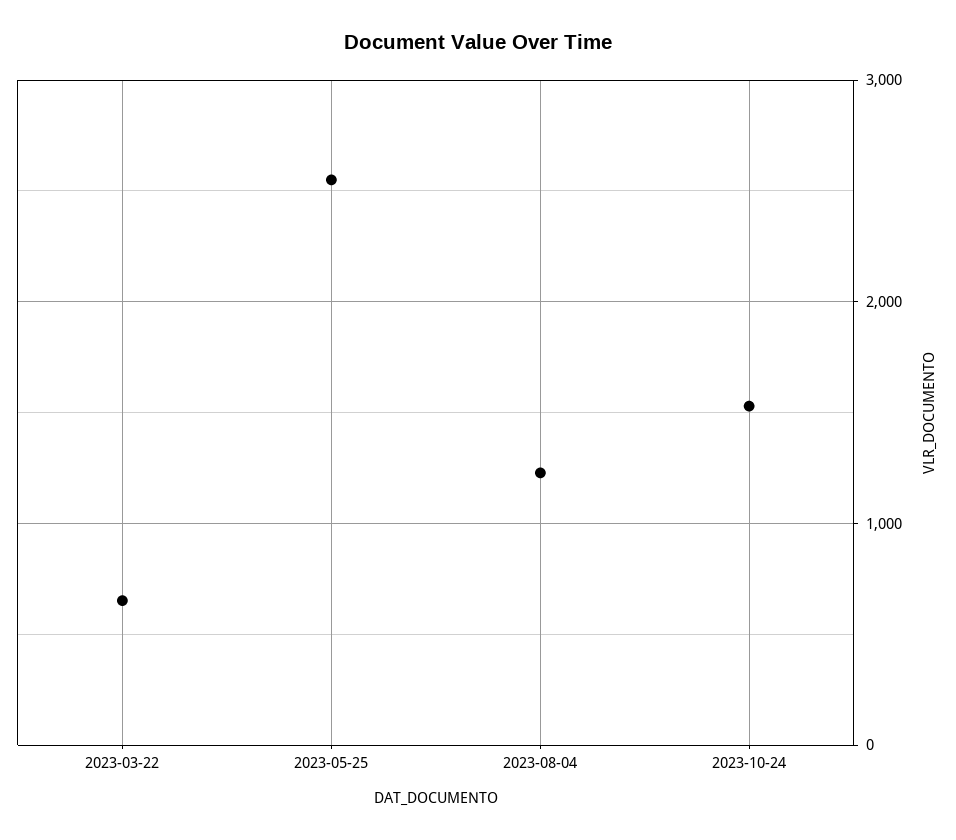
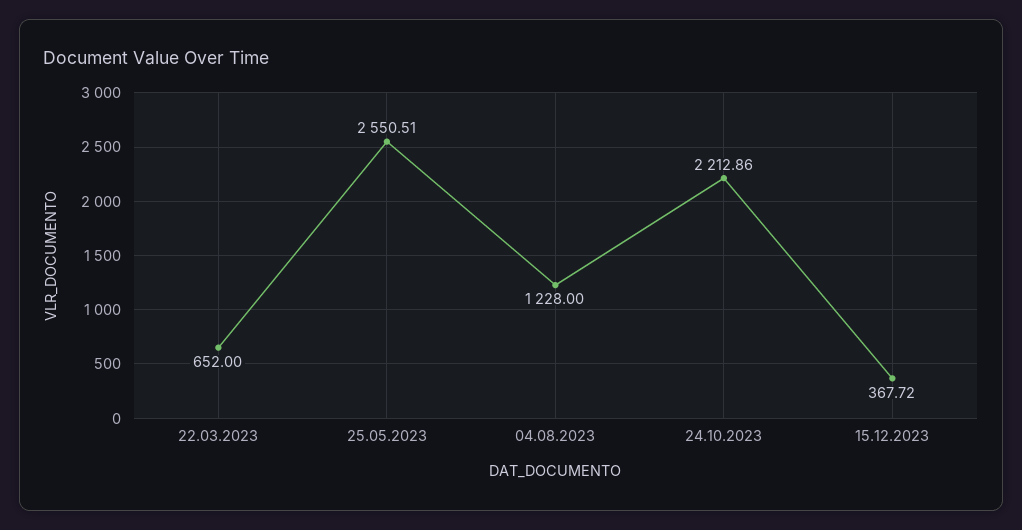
2023-10-24: 1500 -> 2212.86
15.12.2023: none -> 367.72

